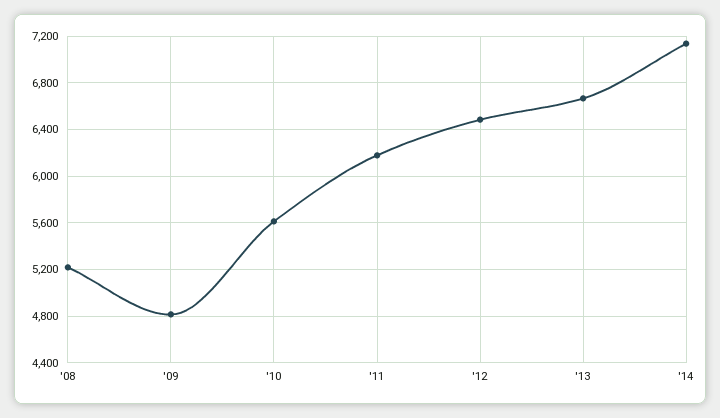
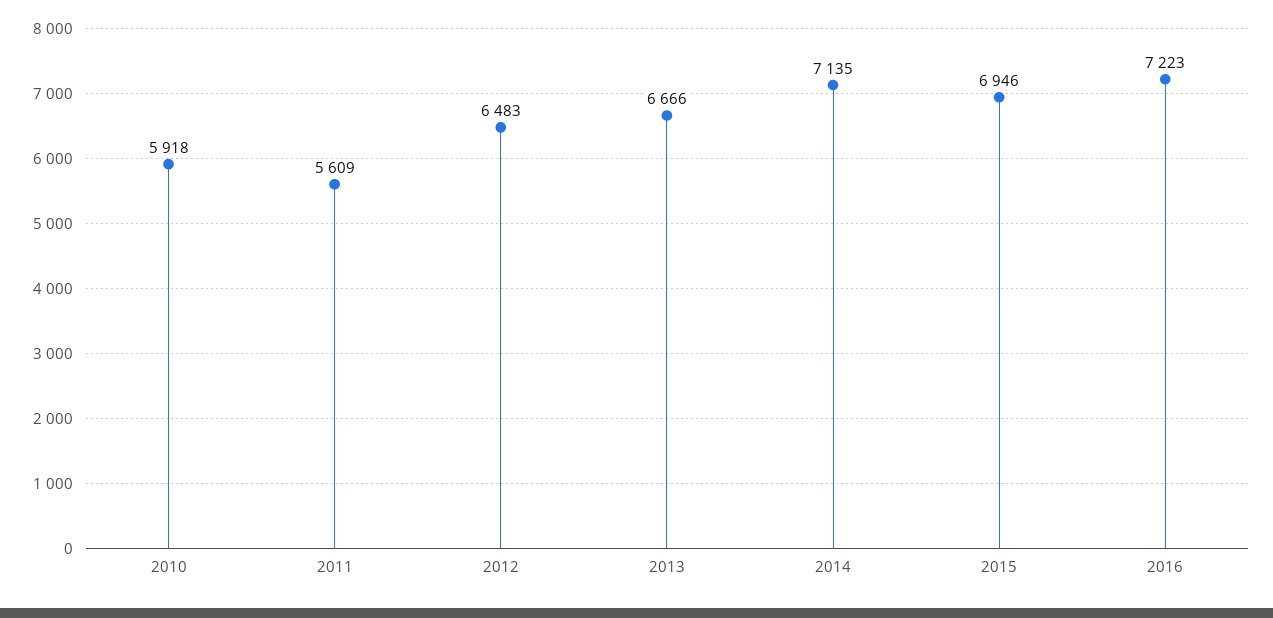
'08: 5200 -> none
'09: 4800 -> none
'10: 5600 -> 5918
'11: 6200 -> 5609
2015: none -> 6946
2016: none -> 7223

